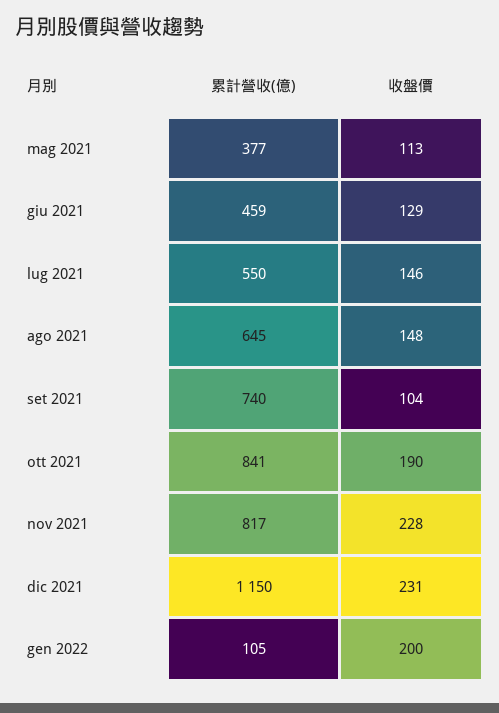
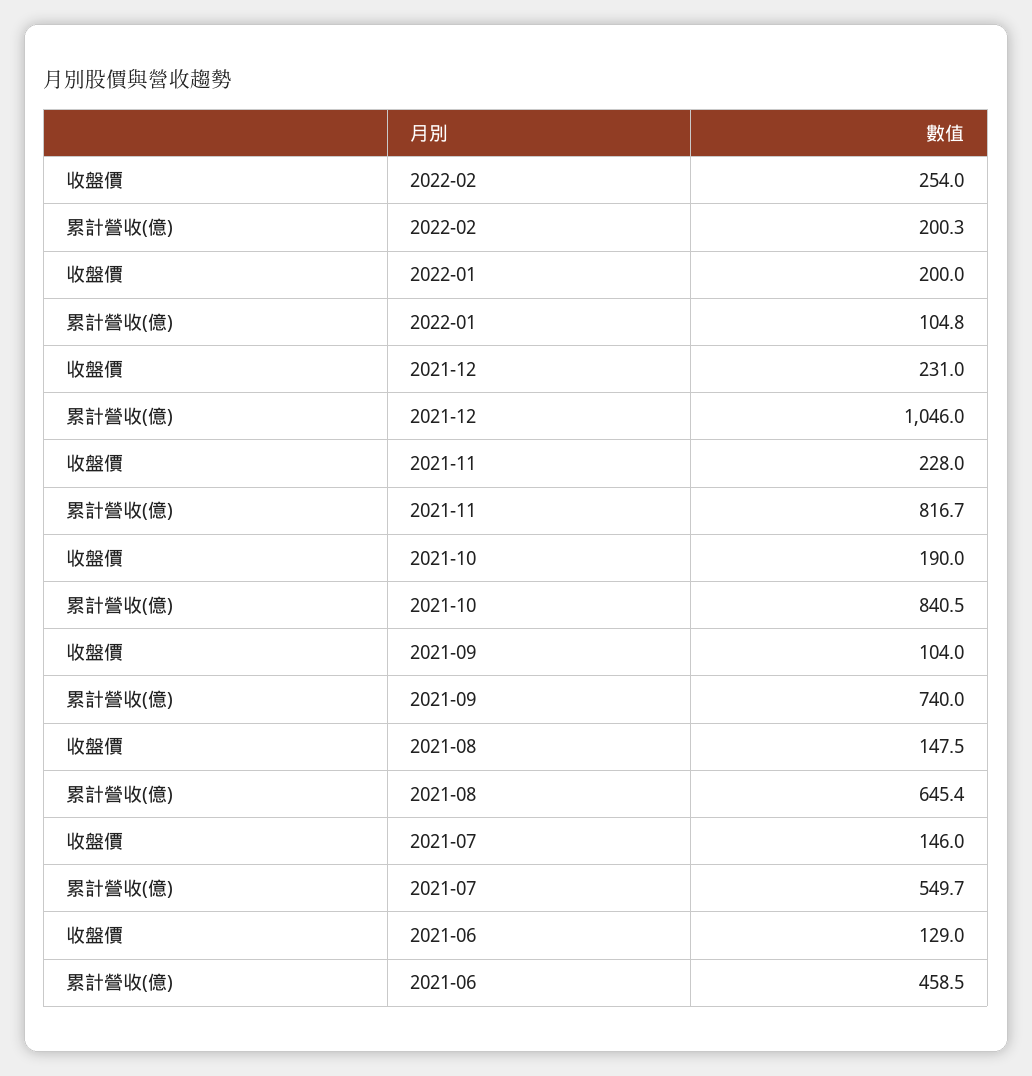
累計營收(億), mag 2021: 377 -> none
收盤價, mag 2021: 113 -> none
累計營收(億), dic 2021: 1150 -> 1046
收盤價, 2022-02: none -> 254
累計營收(億), 2022-02: none -> 200.3

